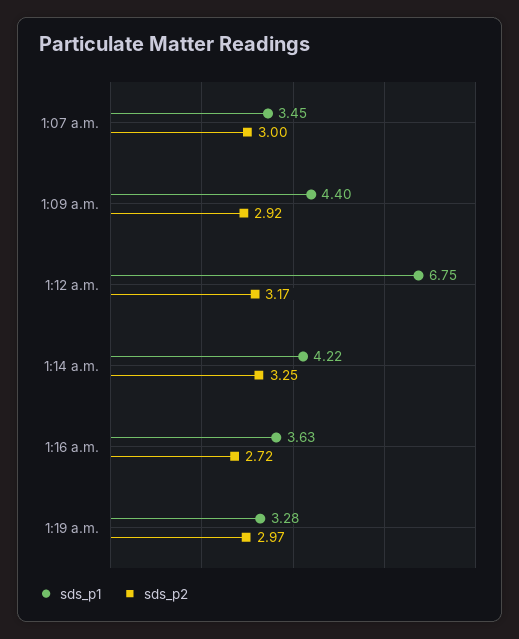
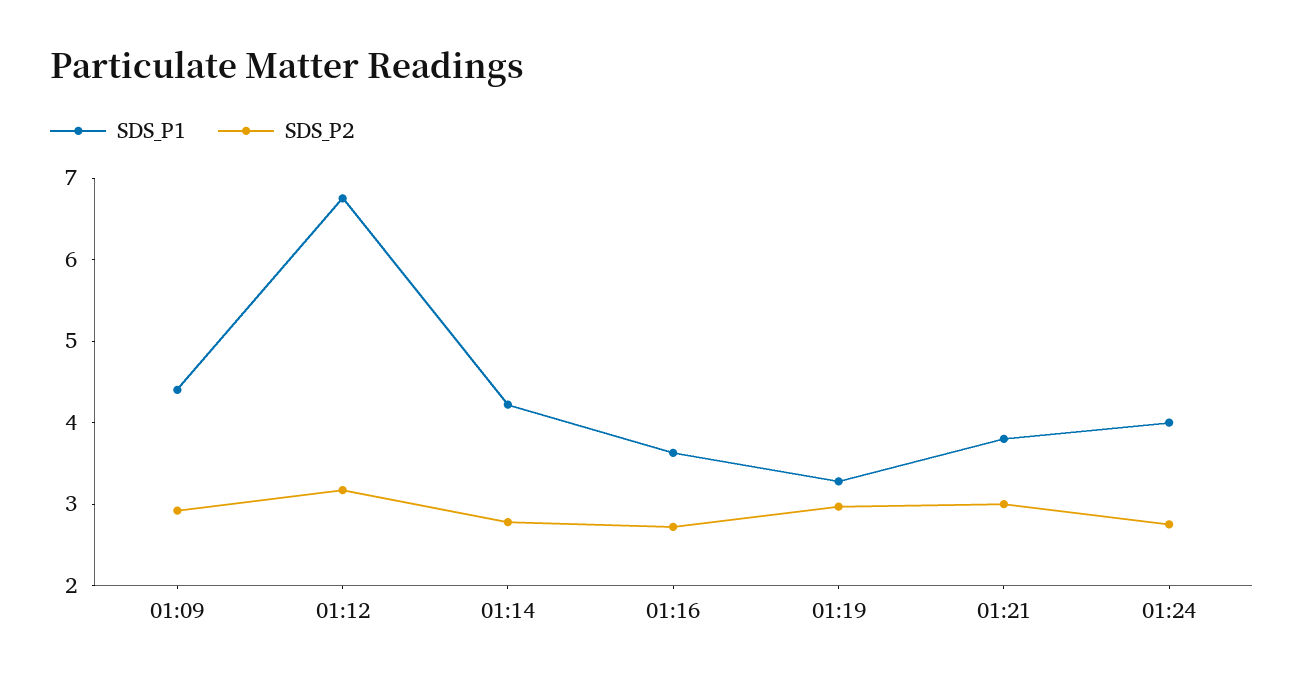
sds_p1, 1:07 a.m.: 3.45 -> none
sds_p2, 1:07 a.m.: 3 -> none
sds_p2, 1:14 a.m.: 3.25 -> 2.8
sds_p1, 01:21: none -> 3.8
sds_p2, 01:21: none -> 3
sds_p1, 01:24: none -> 4
sds_p2, 01:24: none -> 2.8

